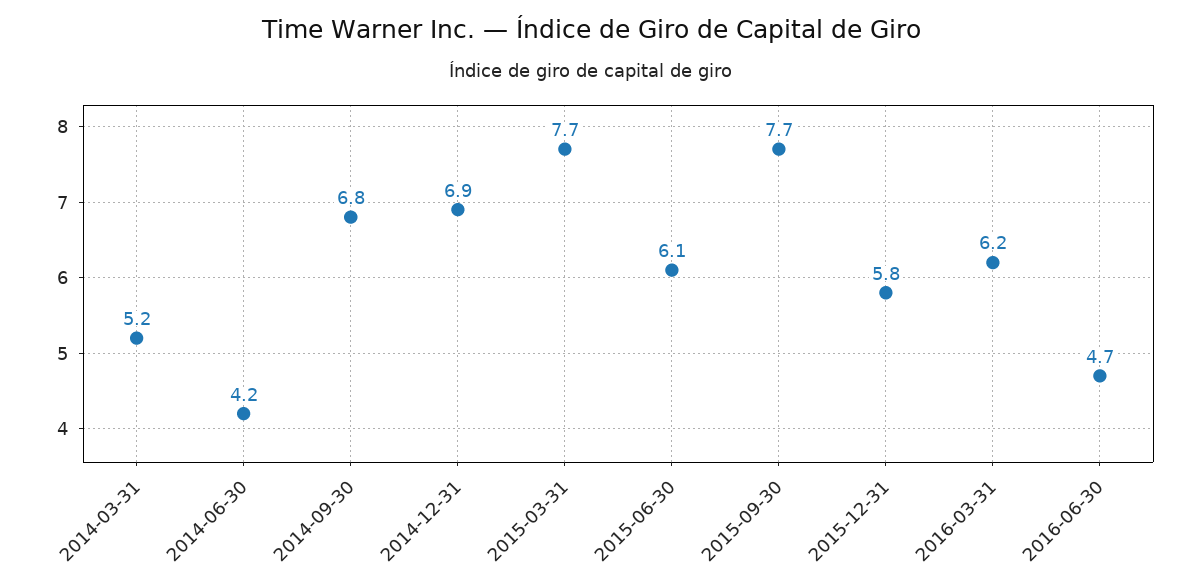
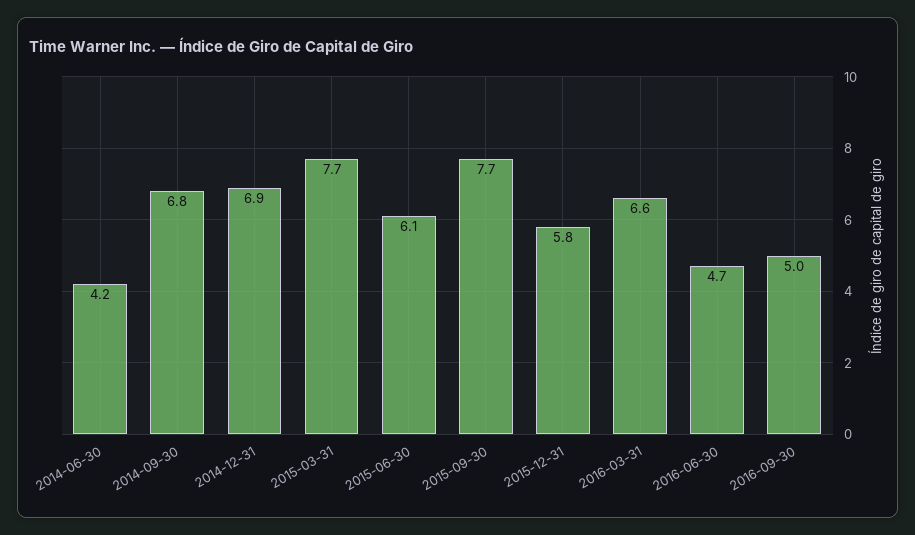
2014-03-31: 5.2 -> none
2016-03-31: 6.2 -> 6.6
2016-09-30: none -> 5

